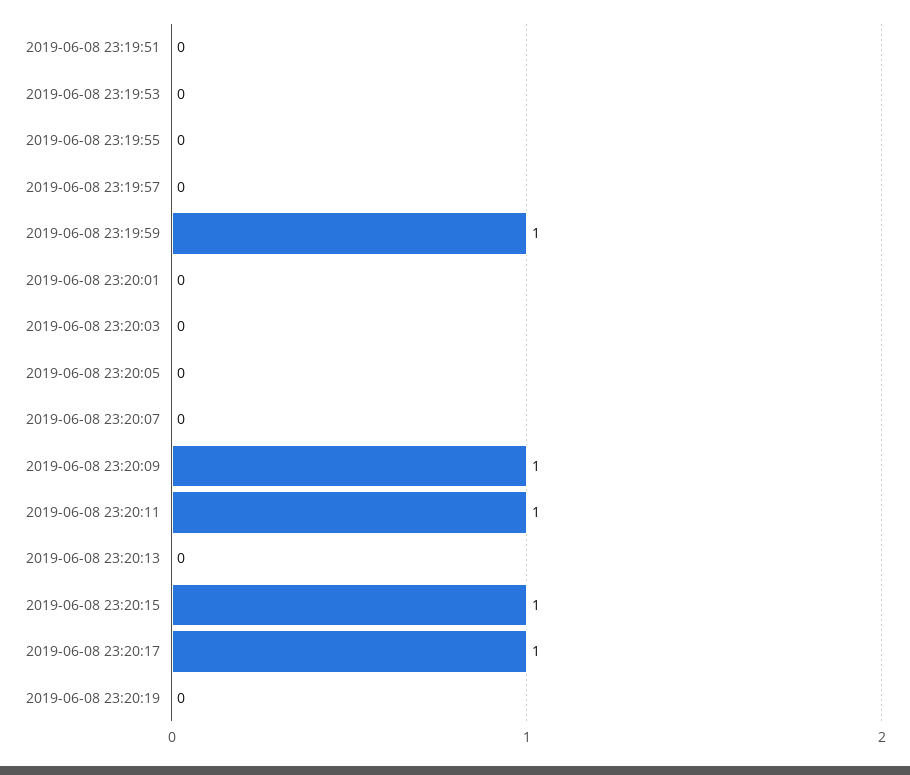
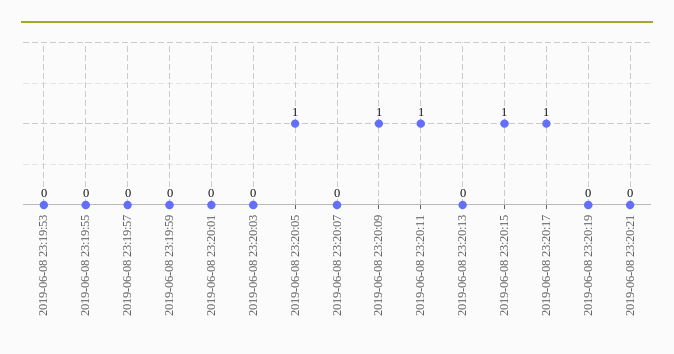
2019-06-08 23:19:51: 0 -> none
2019-06-08 23:19:59: 1 -> 0
2019-06-08 23:20:05: 0 -> 1
2019-06-08 23:20:21: none -> 0

